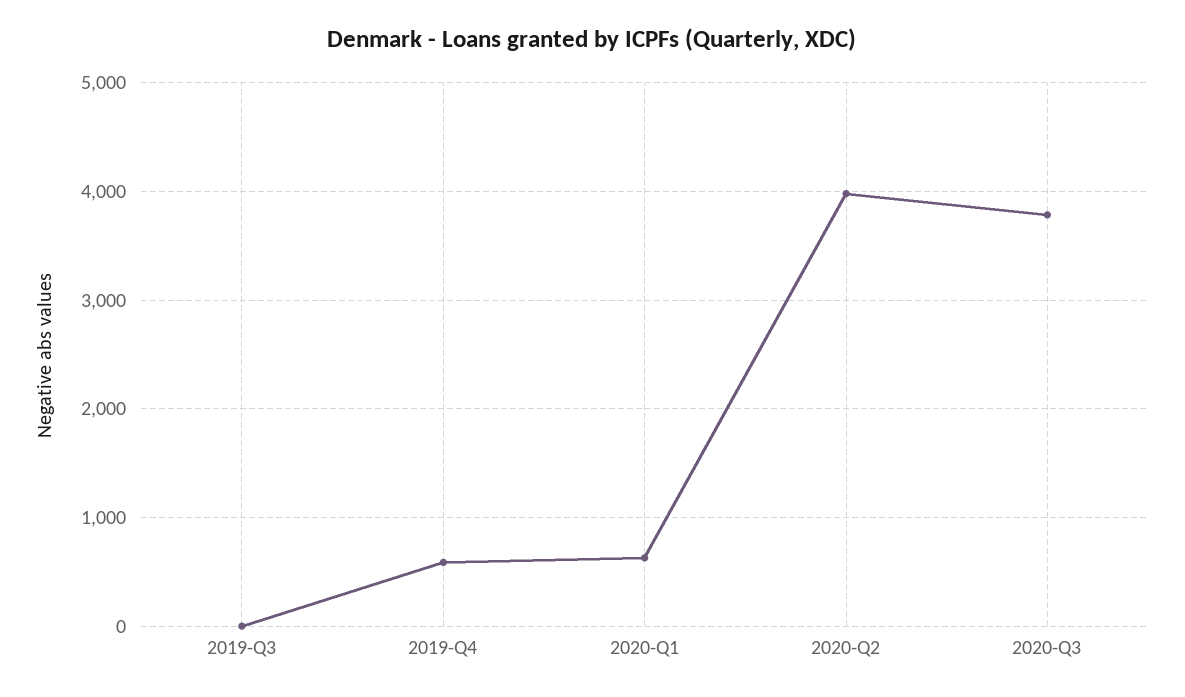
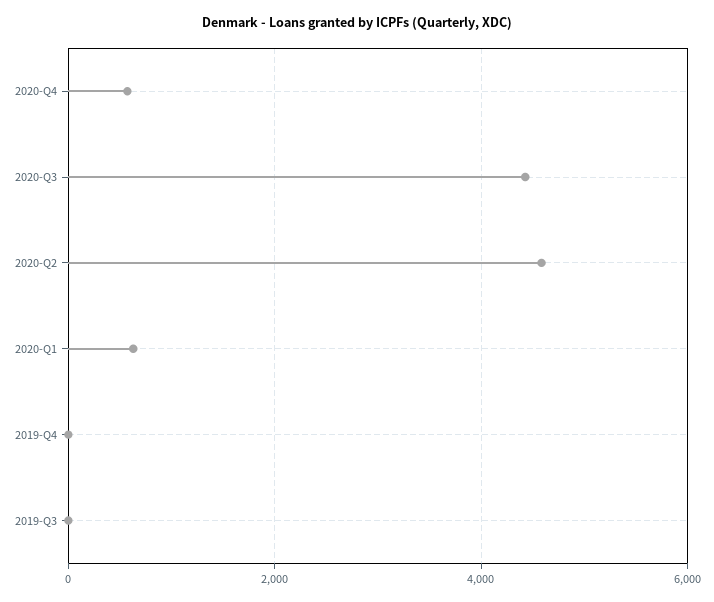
2019-Q4: 600 -> 0
2020-Q2: 4000 -> 4600
2020-Q3: 3800 -> 4400
2020-Q4: none -> 600

